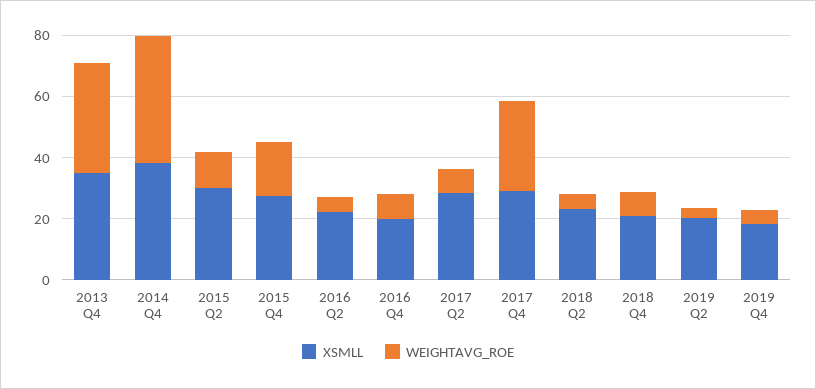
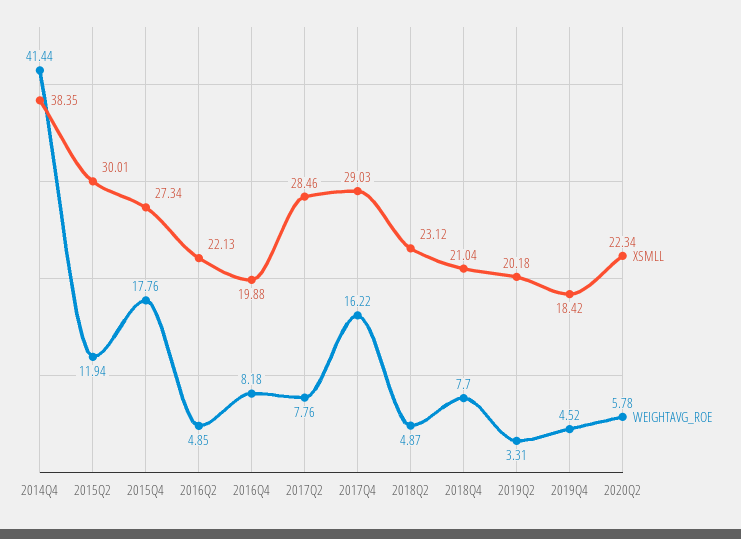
XSMLL, 2013 Q4: 35 -> none
WEIGHTAVG_ROE, 2013 Q4: 35 -> none
WEIGHTAVG_ROE, 2017 Q4: 30 -> 16.22
XSMLL, 2020Q2: none -> 22.34
WEIGHTAVG_ROE, 2020Q2: none -> 5.78

